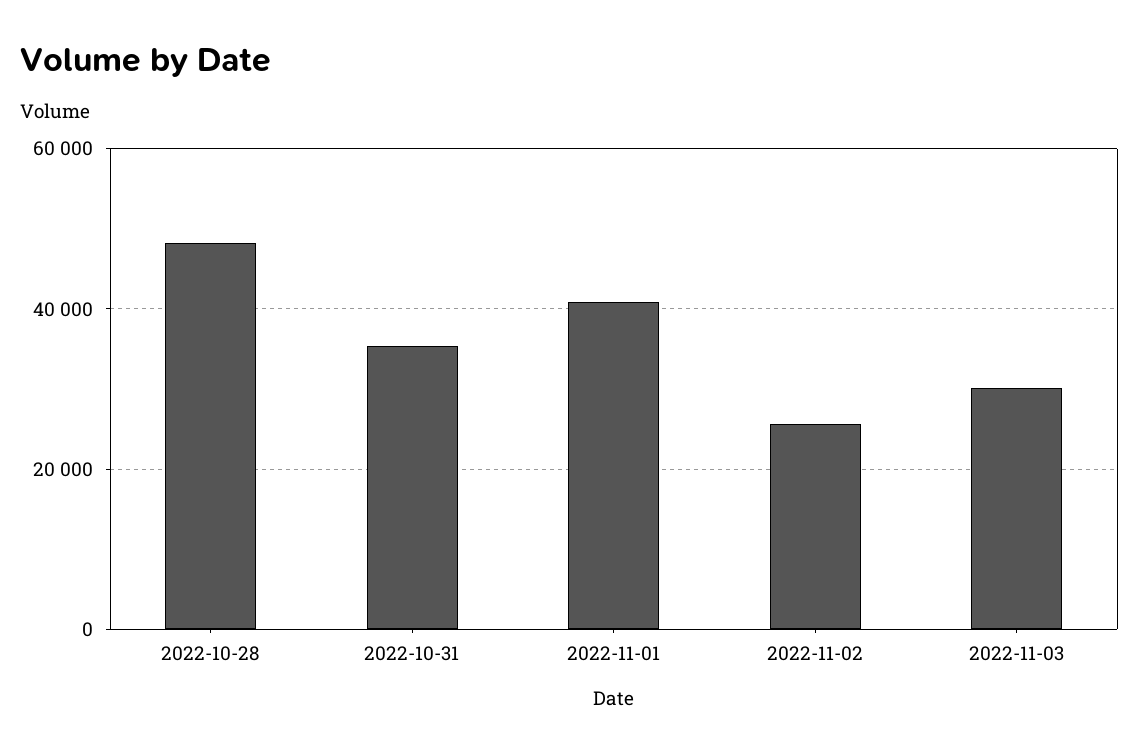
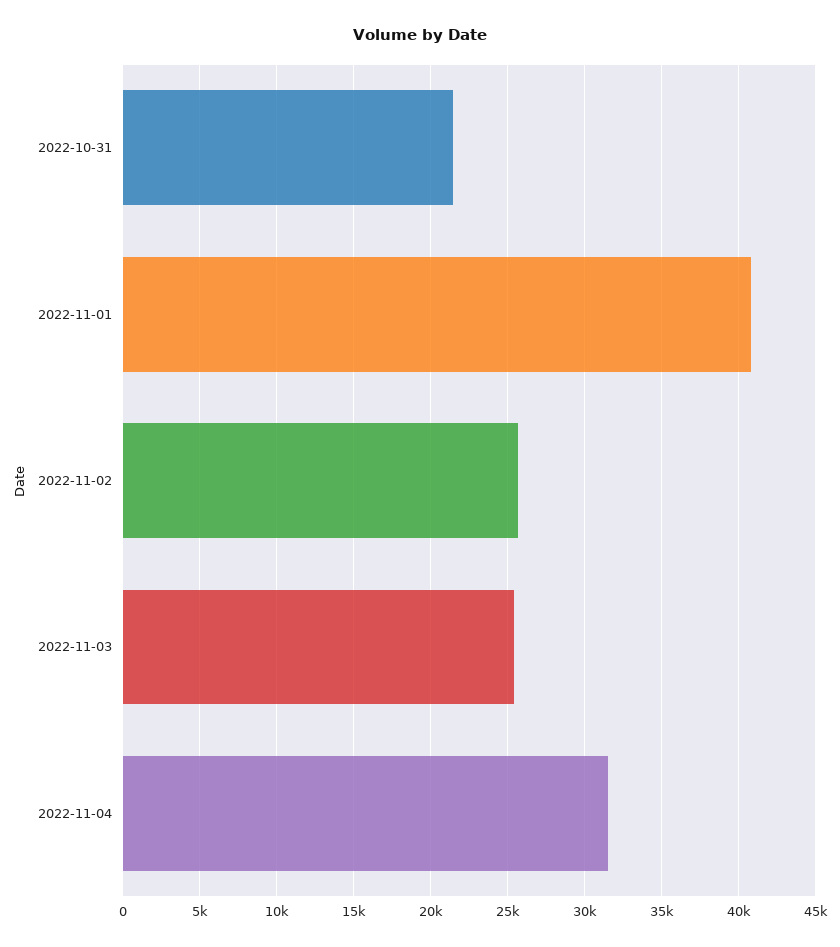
2022-10-28: 48000 -> none
2022-10-31: 36000 -> 21500
2022-11-03: 30000 -> 25500
2022-11-04: none -> 31500

